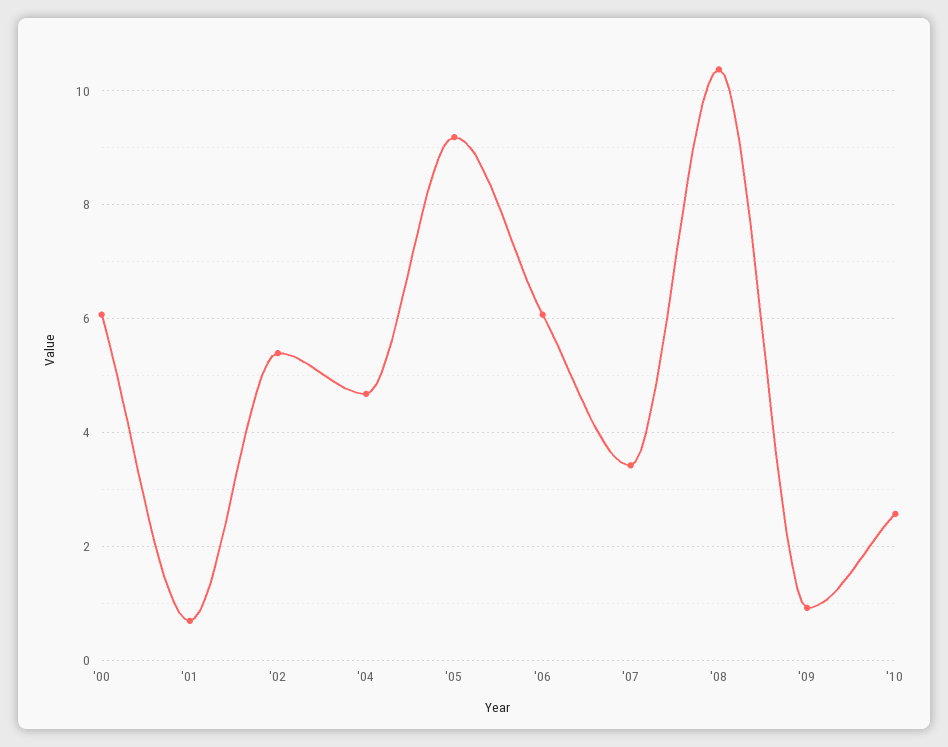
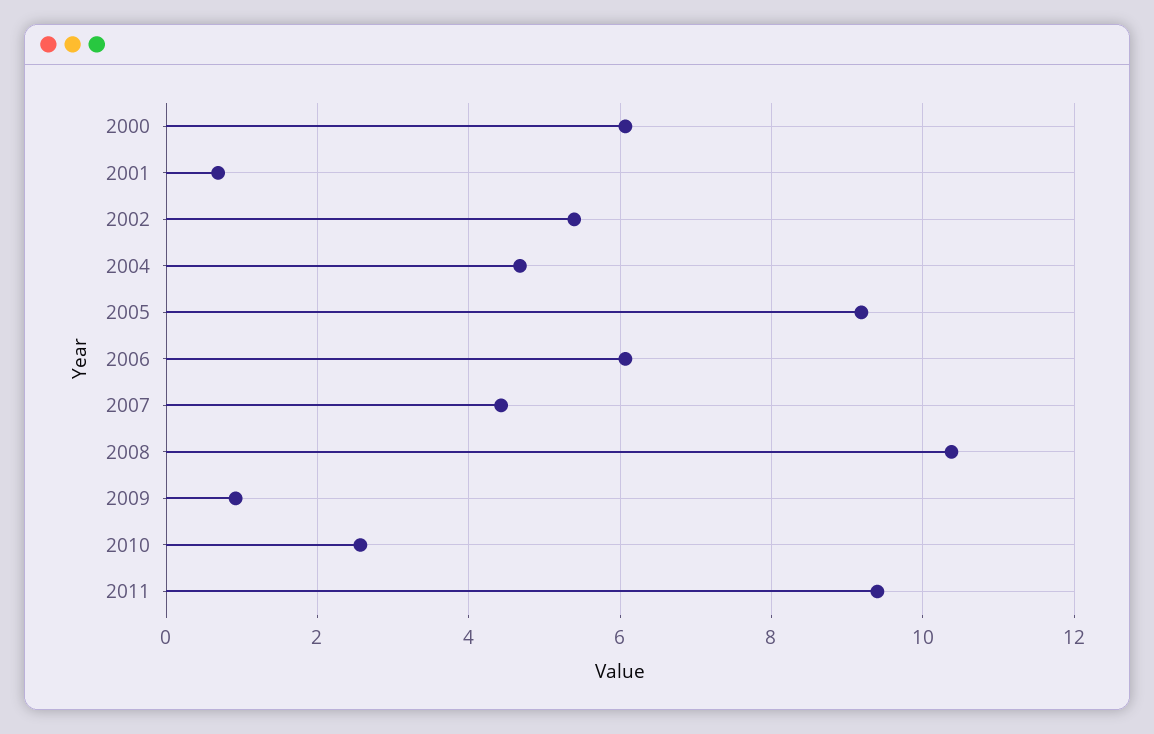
'07: 3.4 -> 4.4
2011: none -> 9.4

